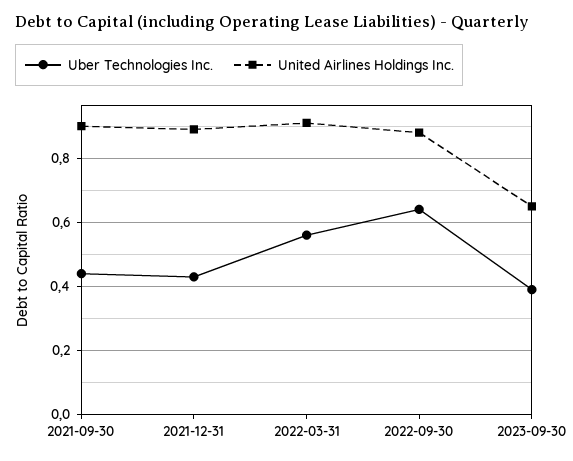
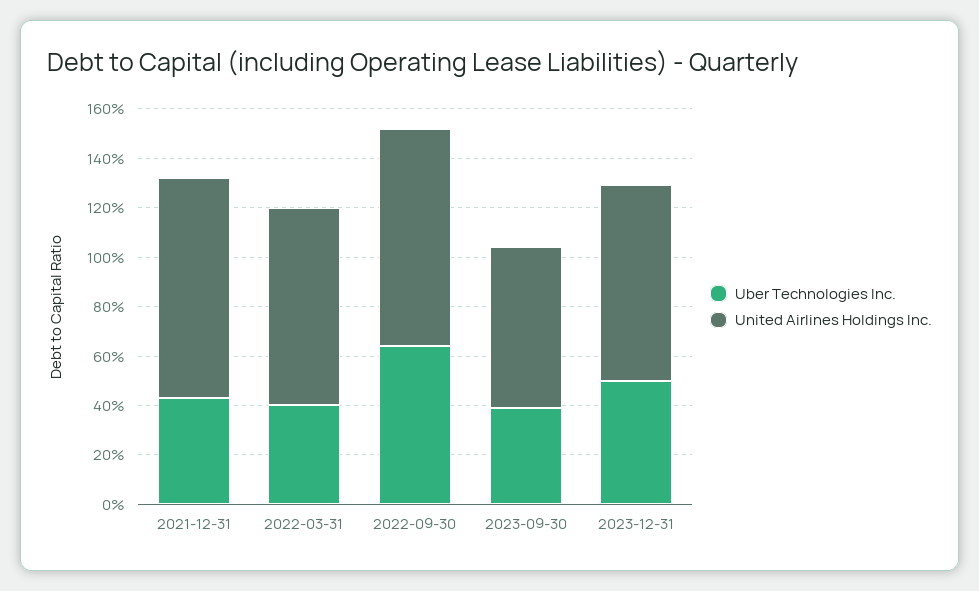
Uber Technologies Inc., 2021-09-30: 0.45 -> none
United Airlines Holdings Inc., 2021-09-30: 0.9 -> none
Uber Technologies Inc., 2022-03-31: 0.55 -> 0.4
United Airlines Holdings Inc., 2022-03-31: 0.9 -> 0.8
Uber Technologies Inc., 2023-12-31: none -> 0.5
United Airlines Holdings Inc., 2023-12-31: none -> 0.8

